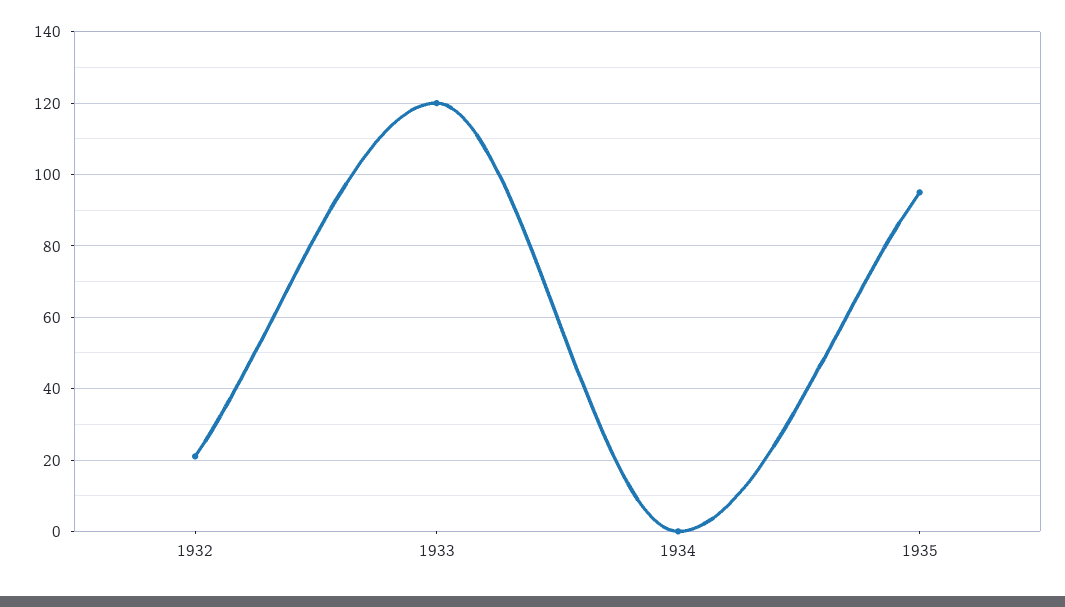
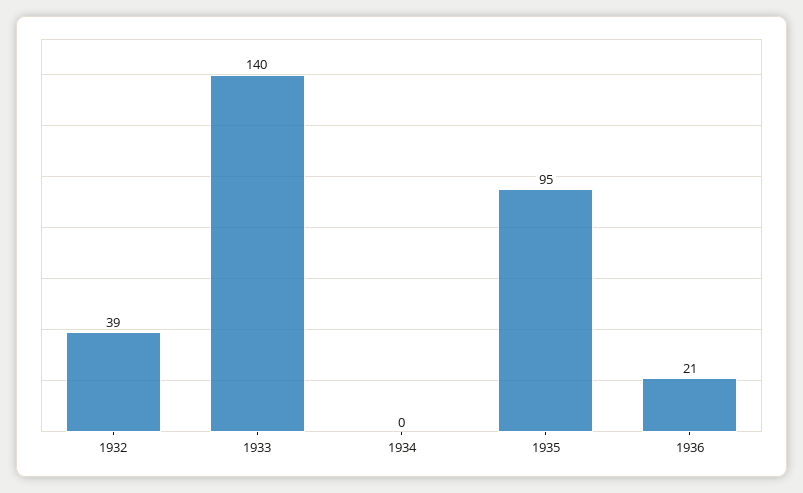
1932: 20 -> 39
1933: 120 -> 140
1936: none -> 21

